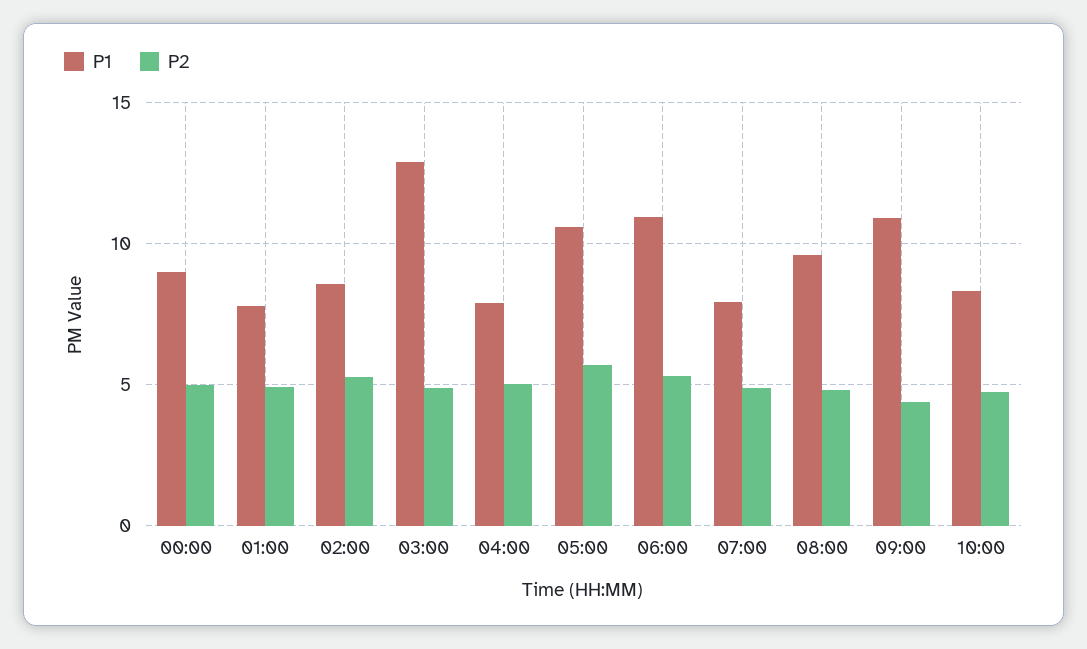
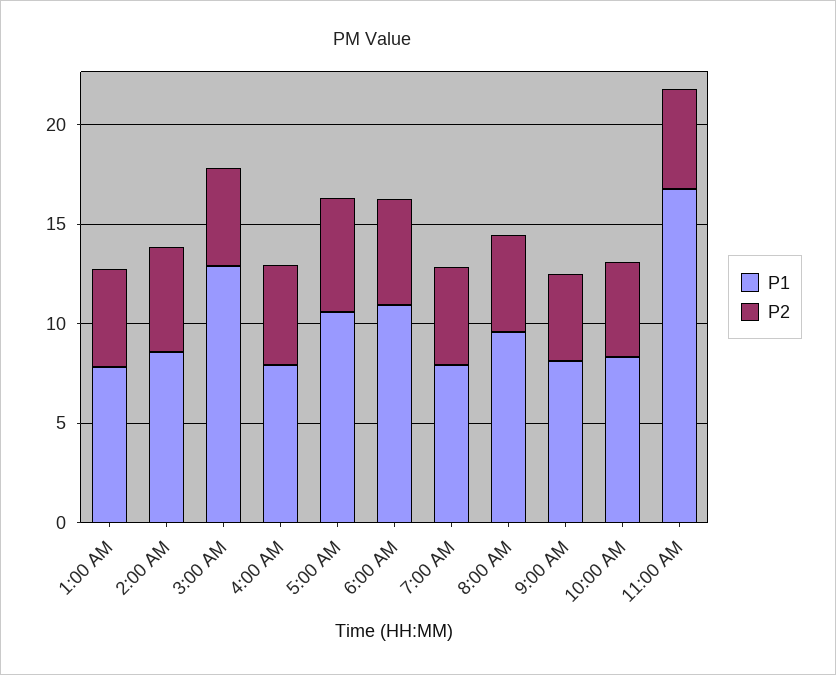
P1, 00:00: 9 -> none
P2, 00:00: 5 -> none
P1, 09:00: 11 -> 8
P1, 11:00 AM: none -> 17
P2, 11:00 AM: none -> 5

